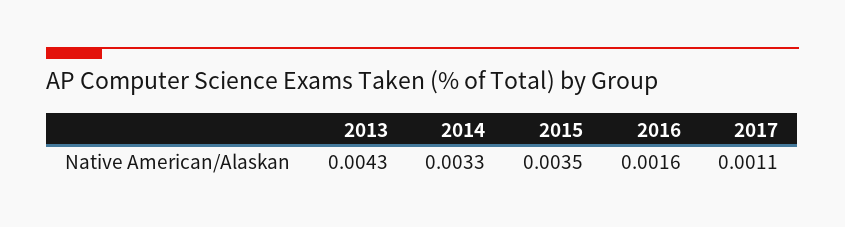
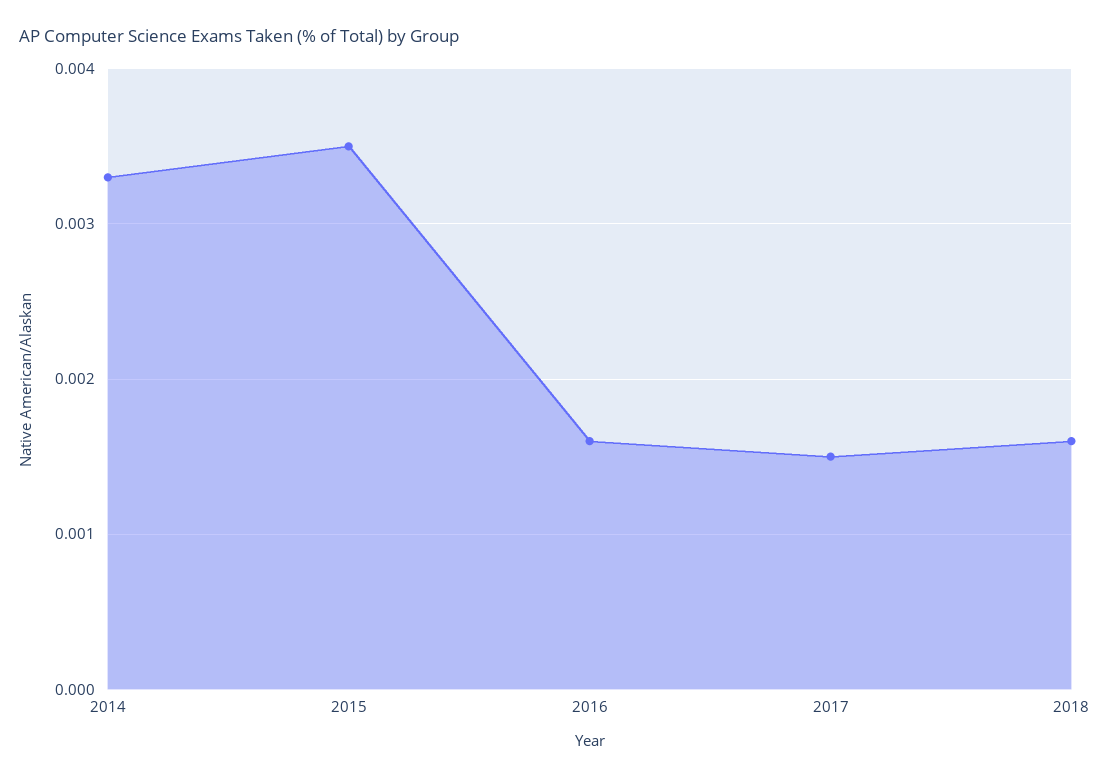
2013: 0.0043 -> none
2017: 0.0011 -> 0.0015
2018: none -> 0.0016

